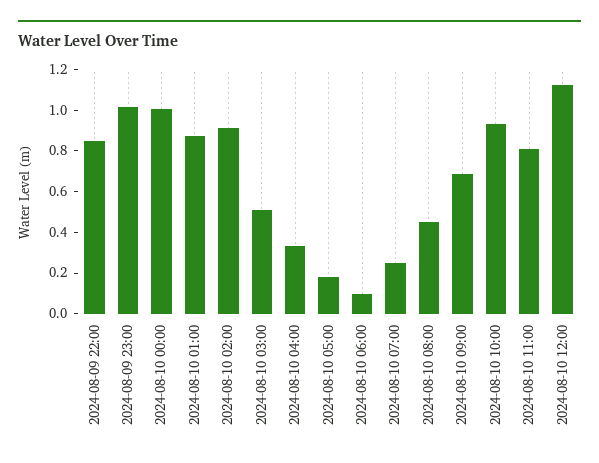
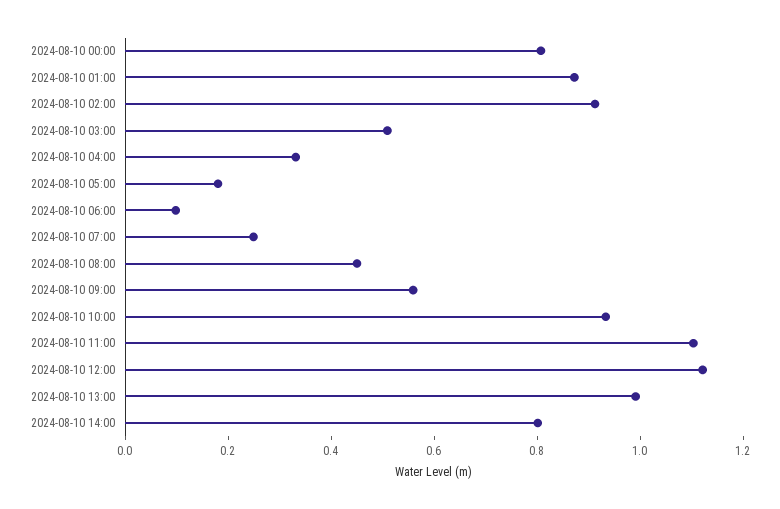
2024-08-09 22:00: 0.85 -> none
2024-08-09 23:00: 1 -> none
2024-08-10 00:00: 1 -> 0.8
2024-08-10 09:00: 0.7 -> 0.55
2024-08-10 11:00: 0.8 -> 1.1
2024-08-10 13:00: none -> 1
2024-08-10 14:00: none -> 0.8

